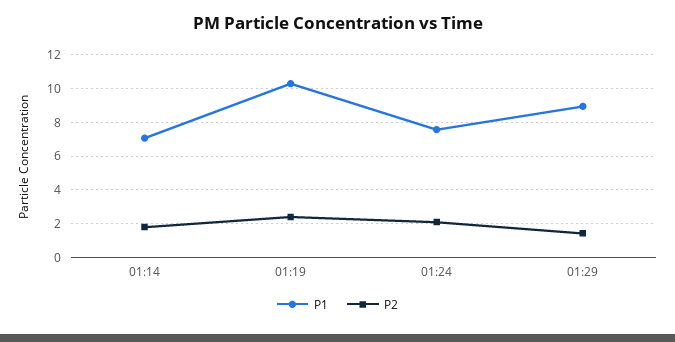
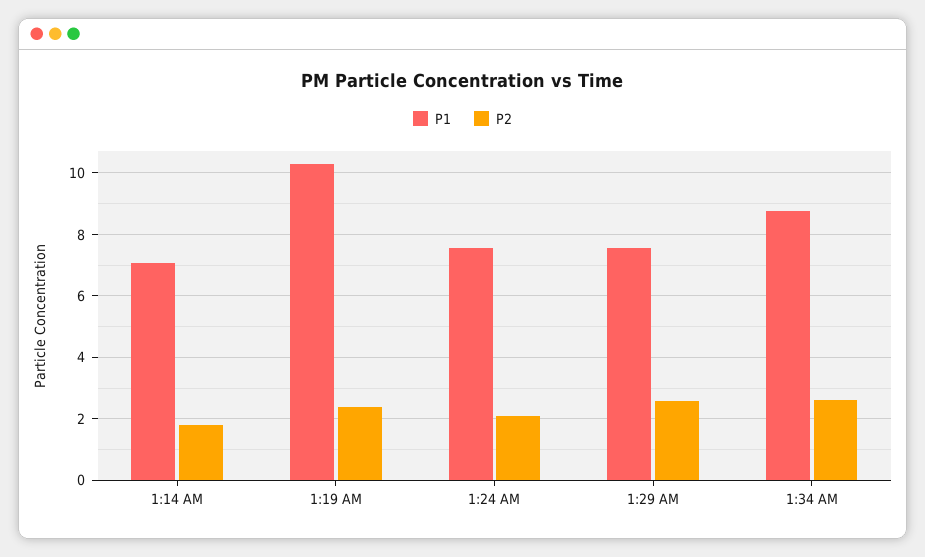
P1, 01:29: 9 -> 7.6
P2, 01:29: 1.5 -> 2.6
P1, 1:34 AM: none -> 8.8
P2, 1:34 AM: none -> 2.6

